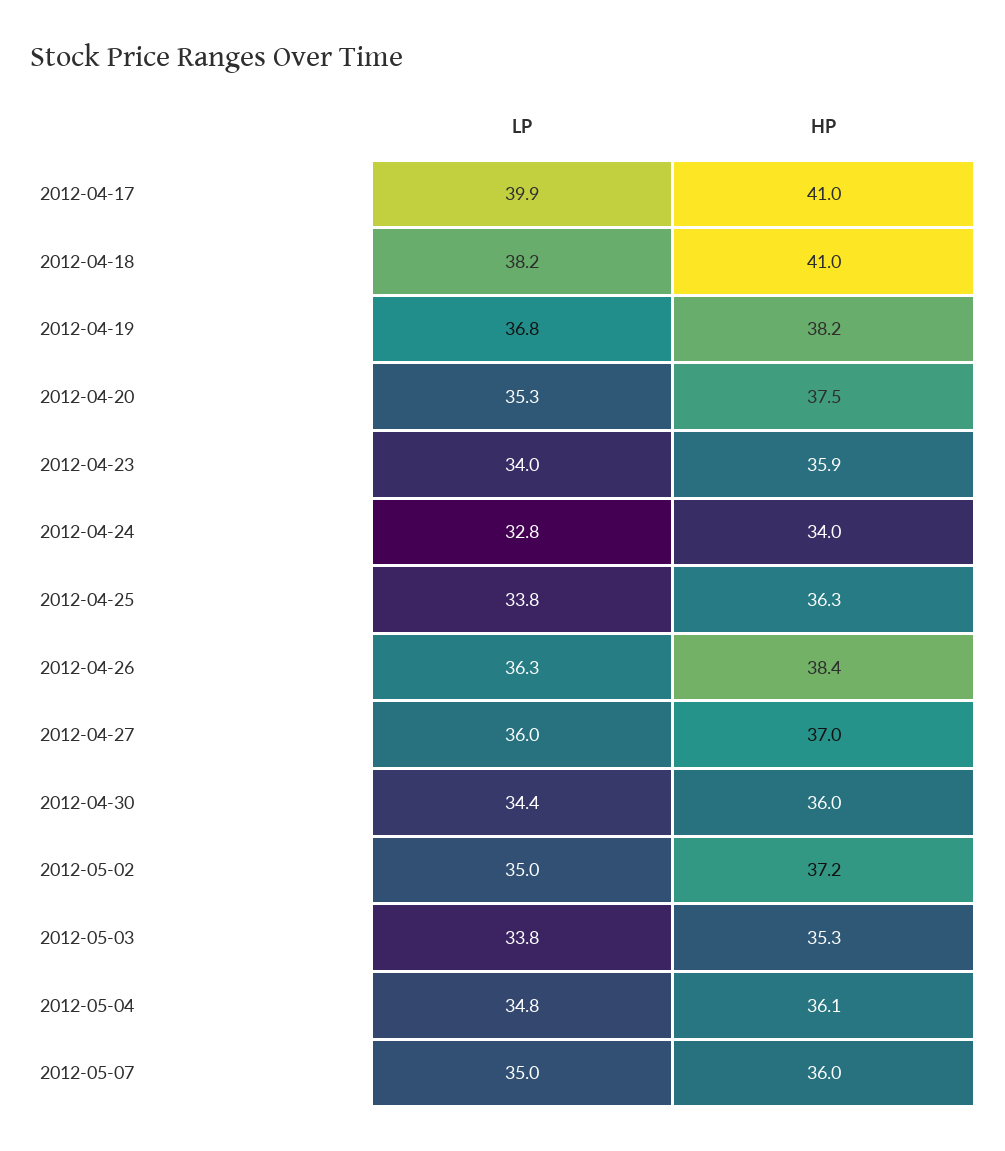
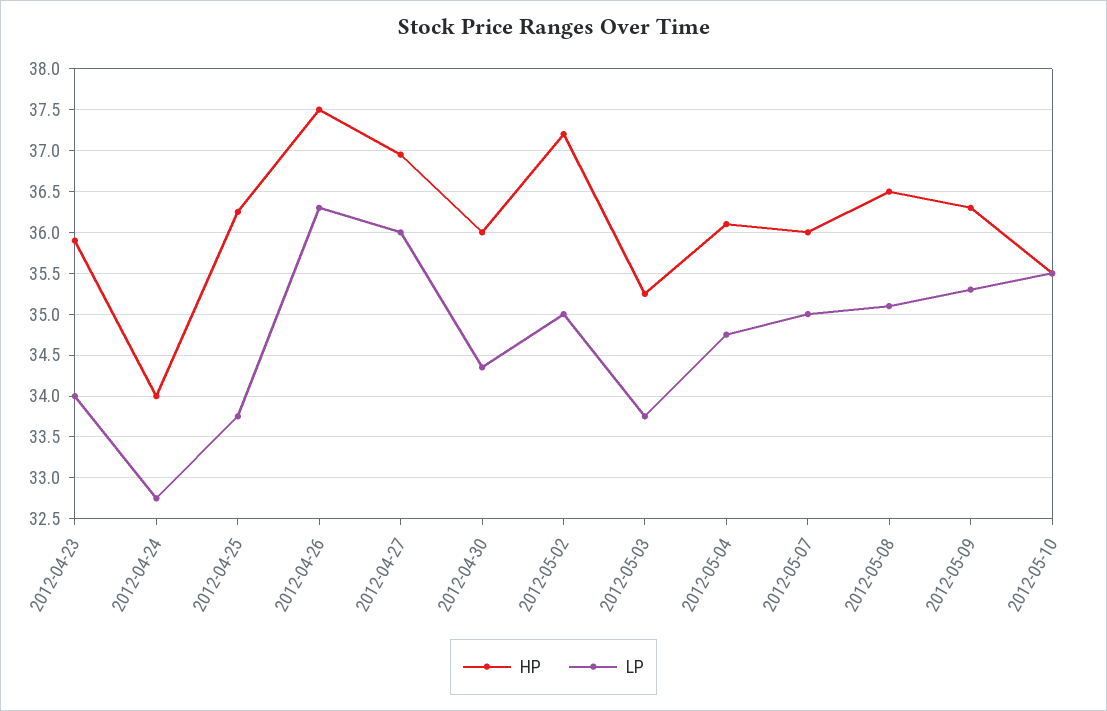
LP, 2012-04-17: 39.9 -> none
HP, 2012-04-17: 41 -> none
LP, 2012-04-18: 38.2 -> none
HP, 2012-04-18: 41 -> none
LP, 2012-04-19: 36.8 -> none
HP, 2012-04-19: 38.2 -> none
LP, 2012-04-20: 35.3 -> none
HP, 2012-04-20: 37.5 -> none
HP, 2012-04-26: 38.4 -> 37.5
HP, 2012-05-08: none -> 36.5
LP, 2012-05-08: none -> 35.1
HP, 2012-05-09: none -> 36.3
LP, 2012-05-09: none -> 35.3
HP, 2012-05-10: none -> 35.5
LP, 2012-05-10: none -> 35.5

